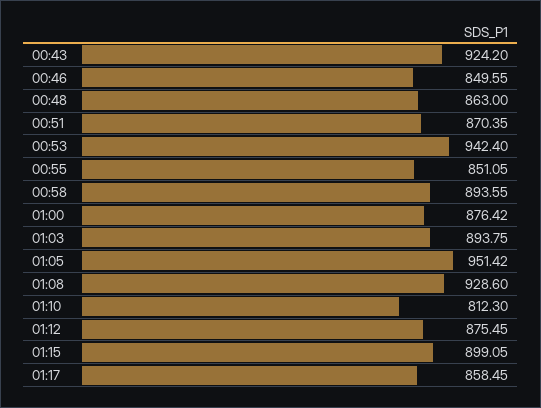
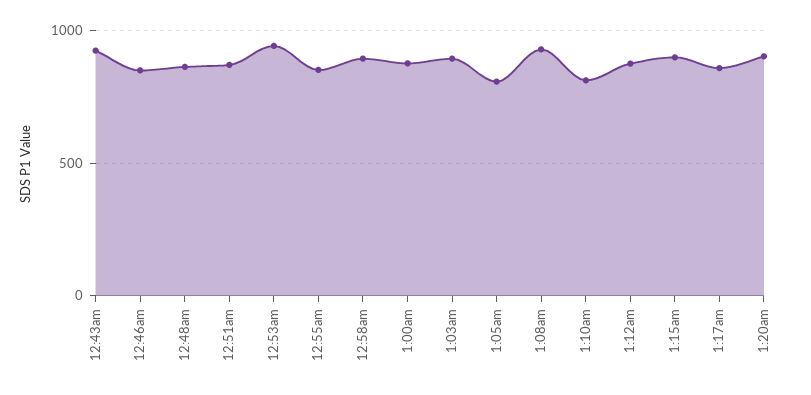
01:05: 951.42 -> 800
1:20am: none -> 900

